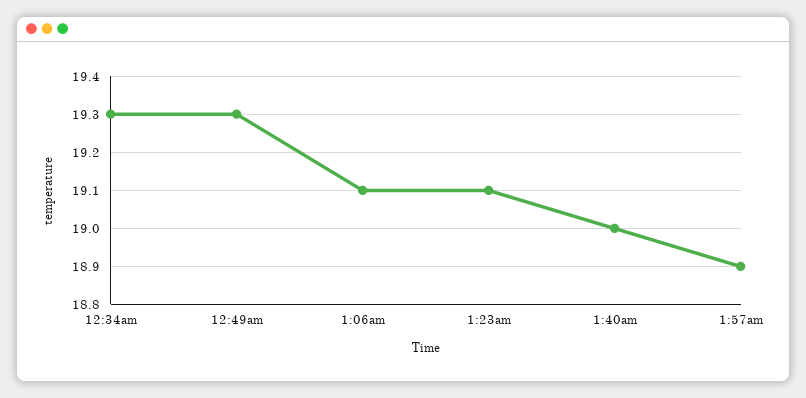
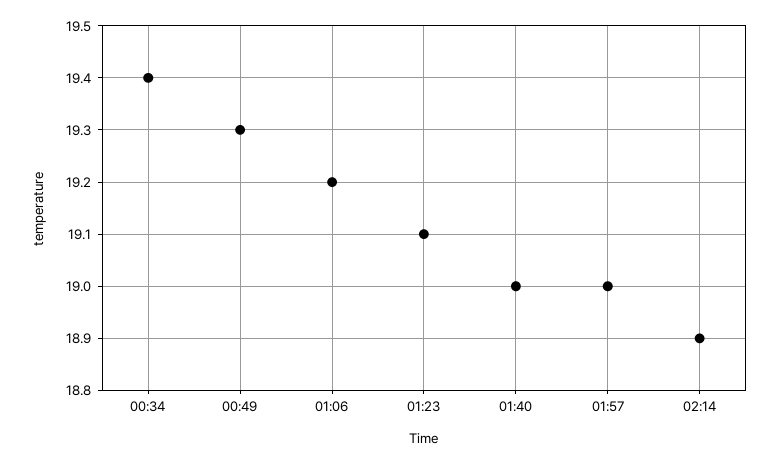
12:34am: 19.3 -> 19.4
1:06am: 19.1 -> 19.2
1:57am: 18.9 -> 19
02:14: none -> 18.9

